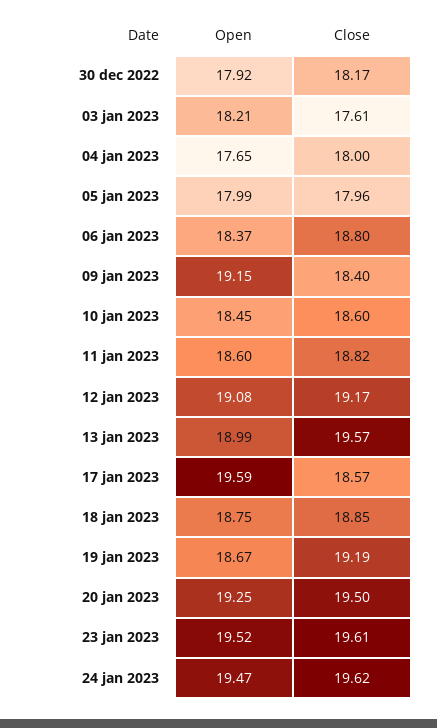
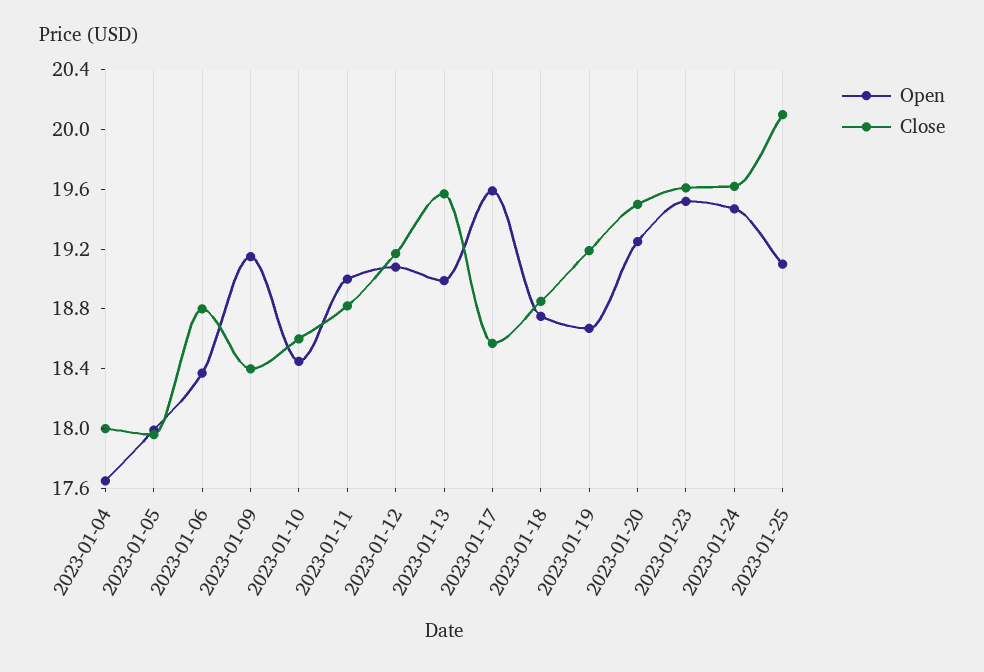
Open, 30 dec 2022: 17.92 -> none
Close, 30 dec 2022: 18.17 -> none
Open, 03 jan 2023: 18.21 -> none
Close, 03 jan 2023: 17.61 -> none
Open, 11 jan 2023: 18.6 -> 19
Open, 2023-01-25: none -> 19.1
Close, 2023-01-25: none -> 20.1

